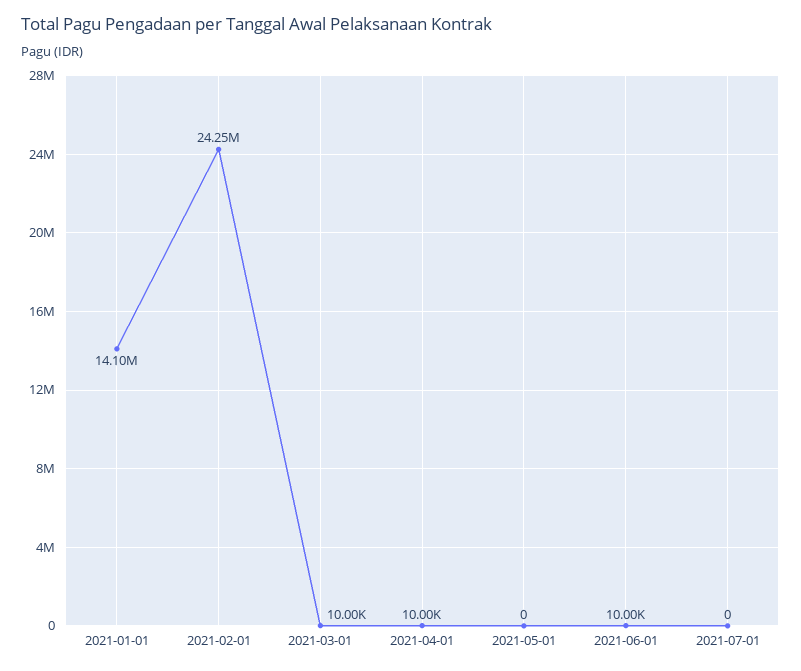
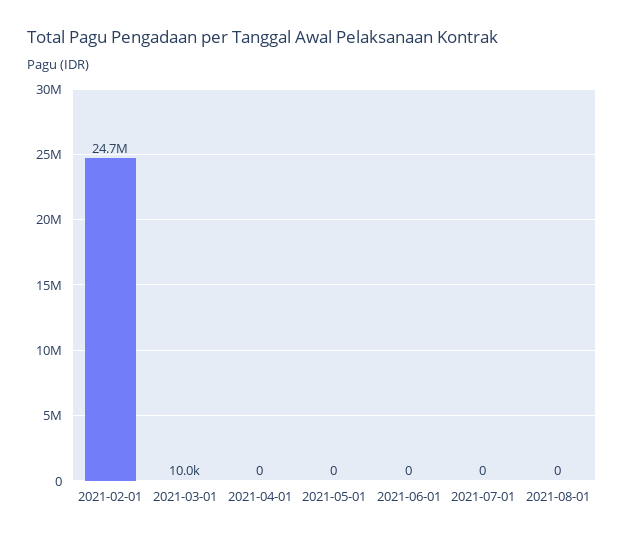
2021-01-01: 14100000 -> none
2021-02-01: 24250000 -> 24700000
2021-04-01: 10000 -> 0
2021-06-01: 10000 -> 0
2021-08-01: none -> 0

